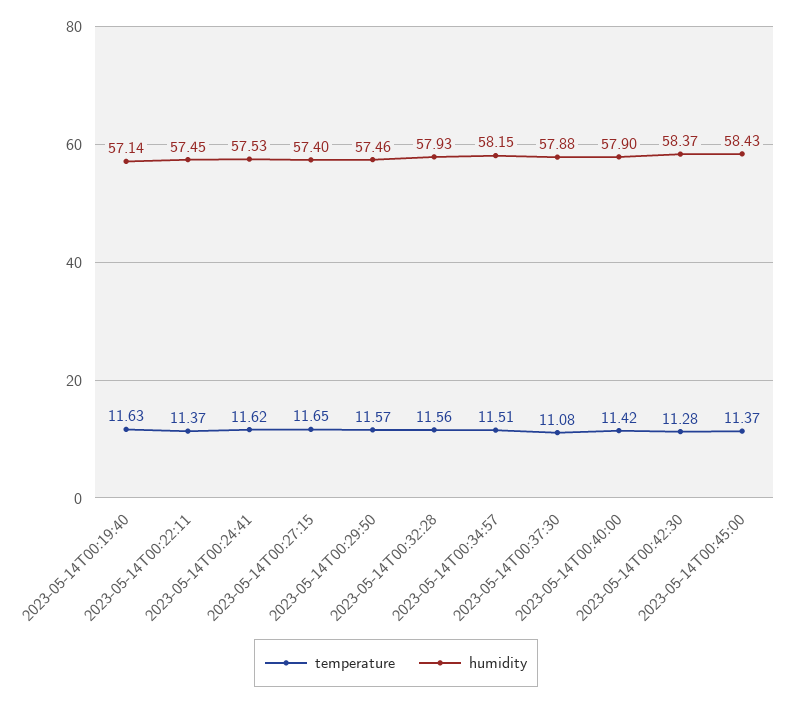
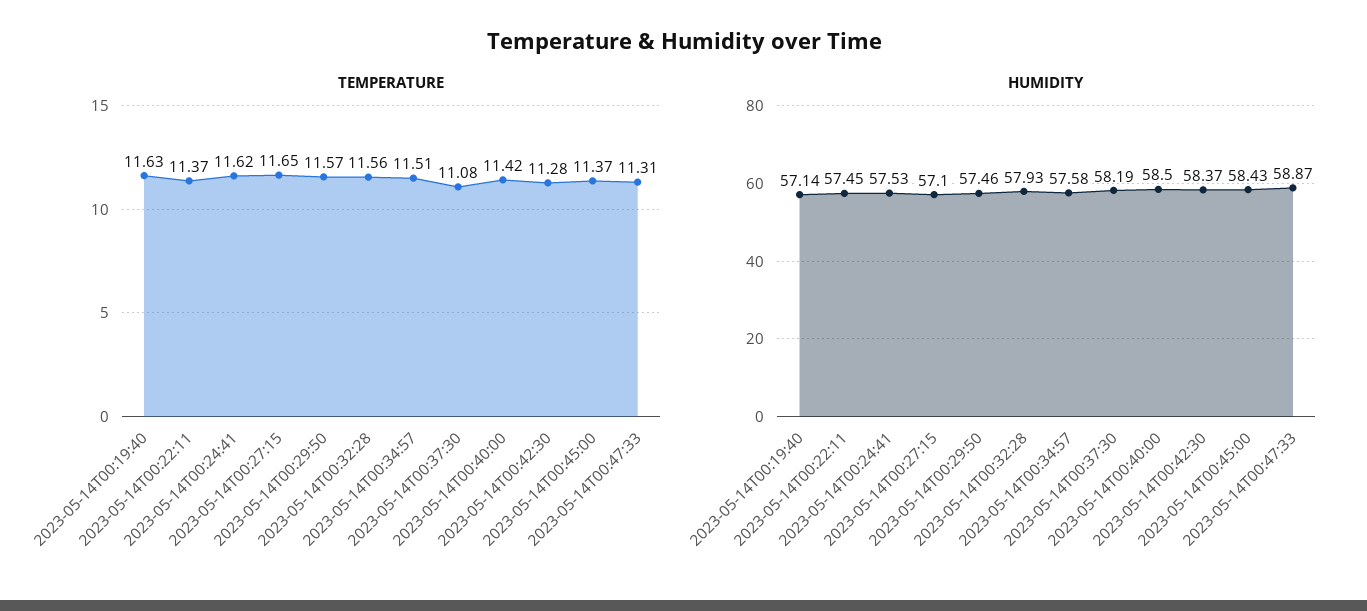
humidity, 2023-05-14T00:27:15: 57.4 -> 57.1
humidity, 2023-05-14T00:34:57: 58.15 -> 57.58
humidity, 2023-05-14T00:37:30: 57.88 -> 58.19
humidity, 2023-05-14T00:40:00: 57.9 -> 58.5
temperature, 2023-05-14T00:47:33: none -> 11.31
humidity, 2023-05-14T00:47:33: none -> 58.87

